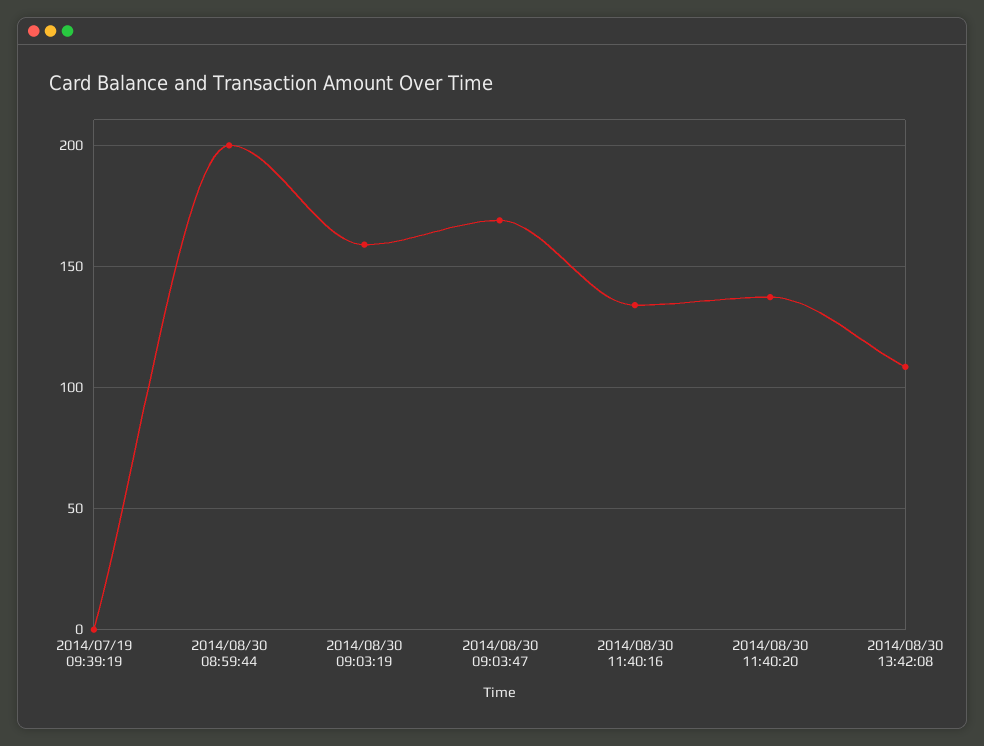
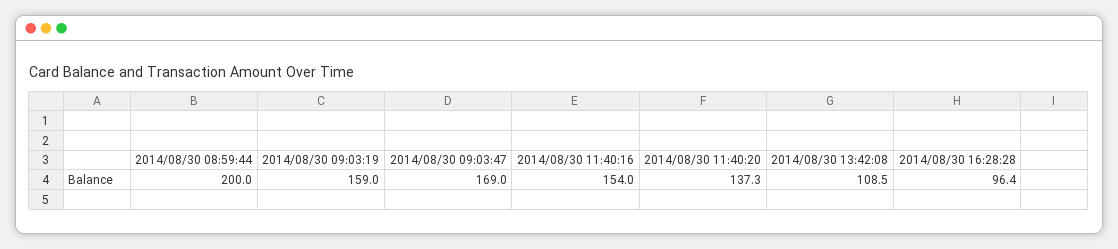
2014/07/19 09:39:19: 0 -> none
2014/08/30 11:40:16: 135 -> 154
2014/08/30 16:28:28: none -> 96.4

